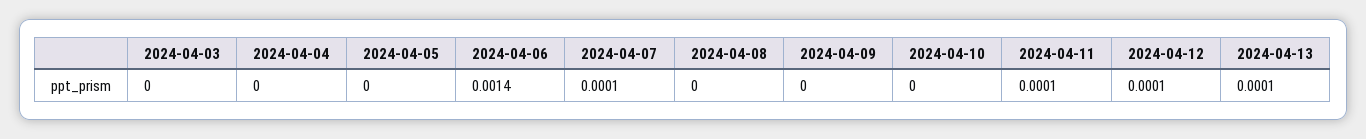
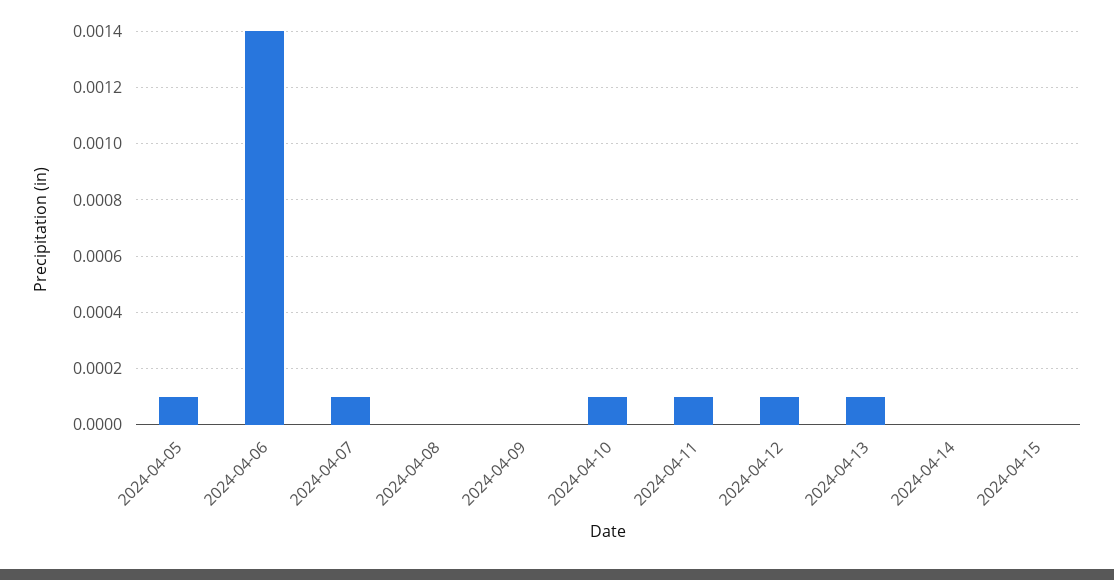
2024-04-03: 0 -> none
2024-04-04: 0 -> none
2024-04-05: 0 -> 0.0001
2024-04-10: 0 -> 0.0001
2024-04-14: none -> 0
2024-04-15: none -> 0

